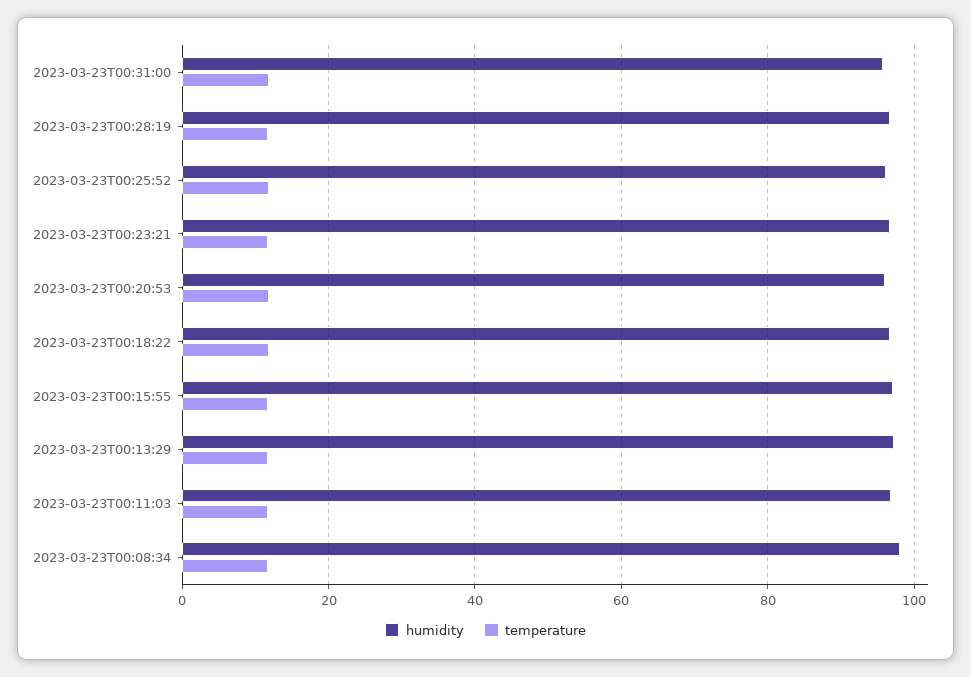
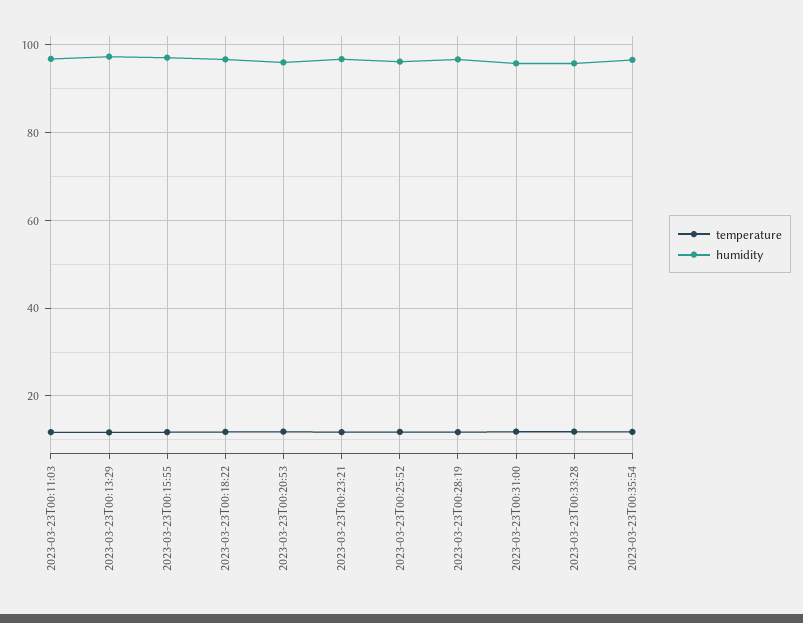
humidity, 2023-03-23T00:08:34: 98 -> none
temperature, 2023-03-23T00:08:34: 12 -> none
temperature, 2023-03-23T00:33:28: none -> 12
humidity, 2023-03-23T00:33:28: none -> 96
temperature, 2023-03-23T00:35:54: none -> 12
humidity, 2023-03-23T00:35:54: none -> 96

